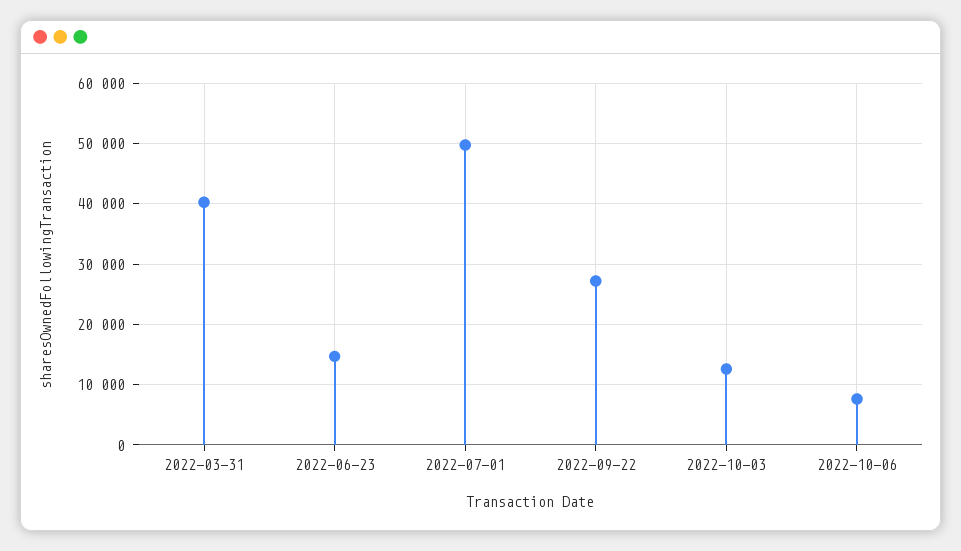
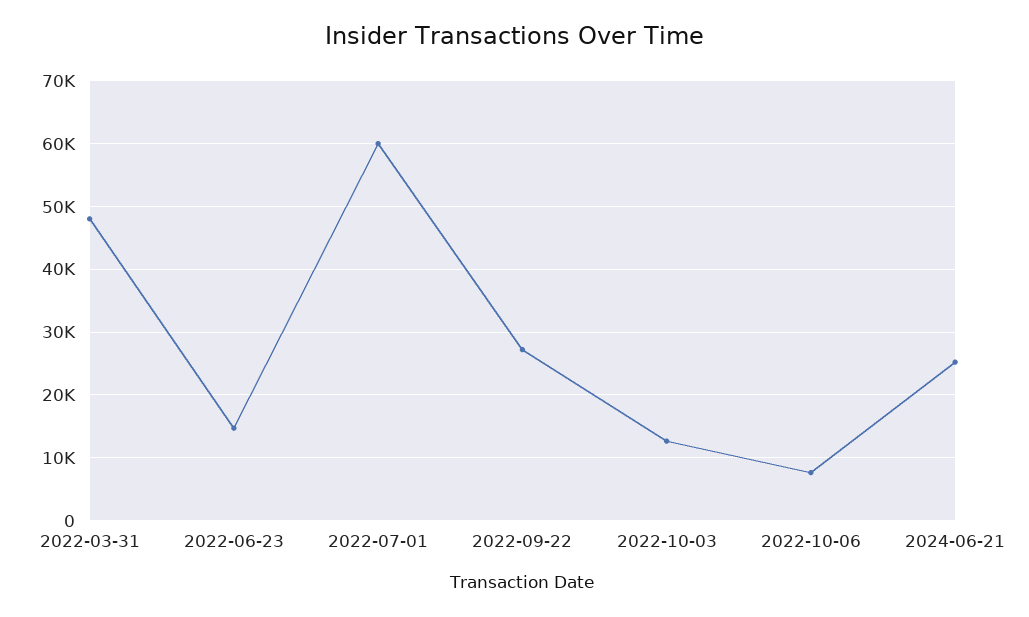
2022-03-31: 40000 -> 48000
2022-07-01: 50000 -> 60000
2024-06-21: none -> 25000

